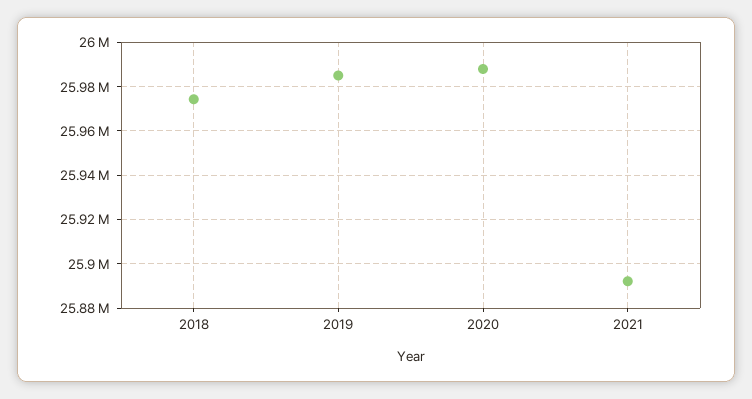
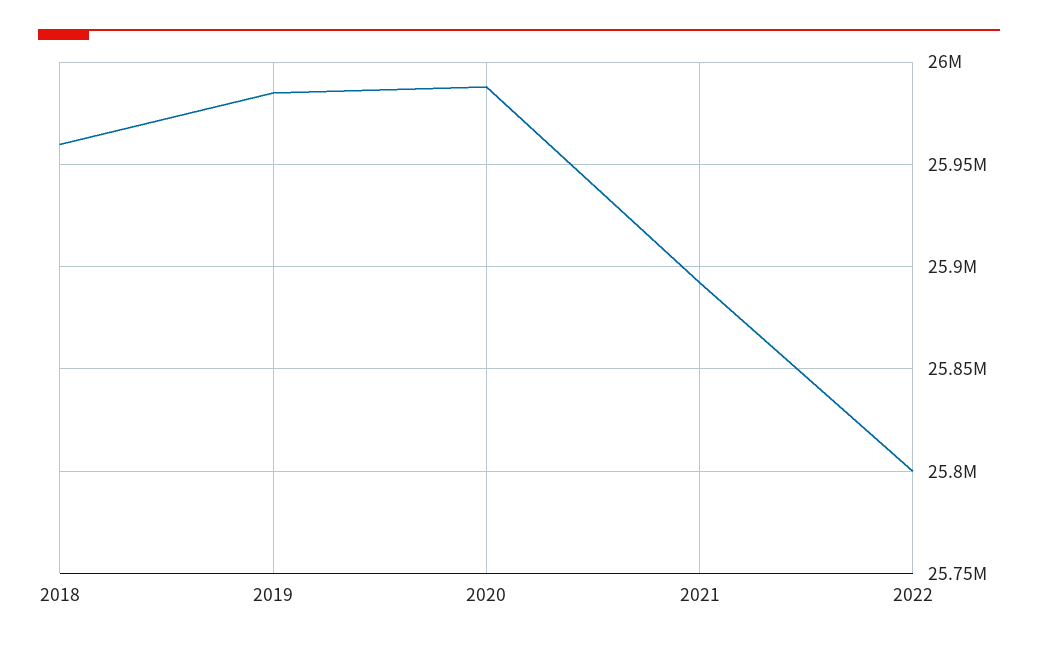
2018: 25975000 -> 25960000
2022: none -> 25800000

